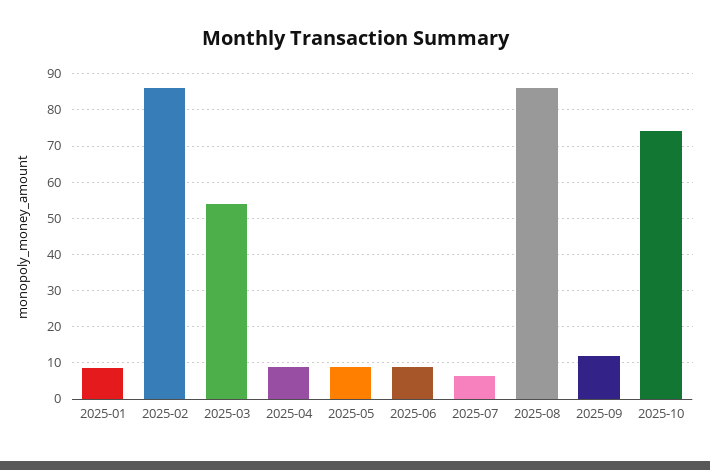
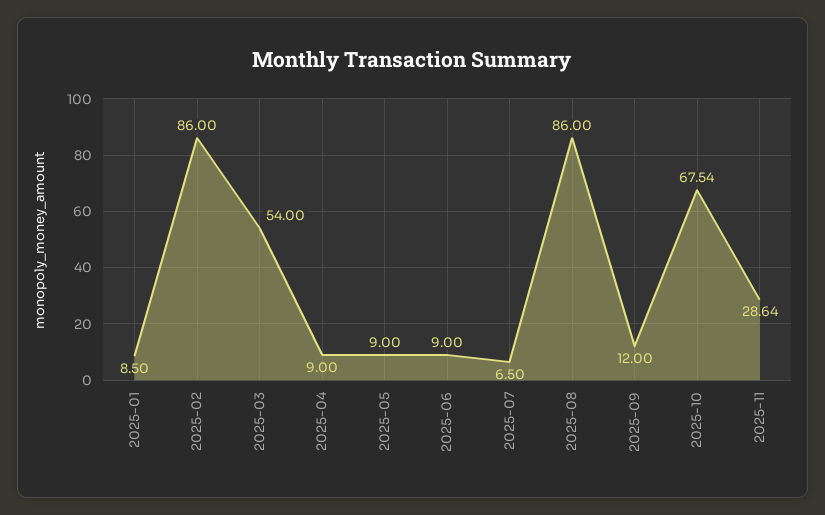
2025-10: 74 -> 67.54
2025-11: none -> 28.64

